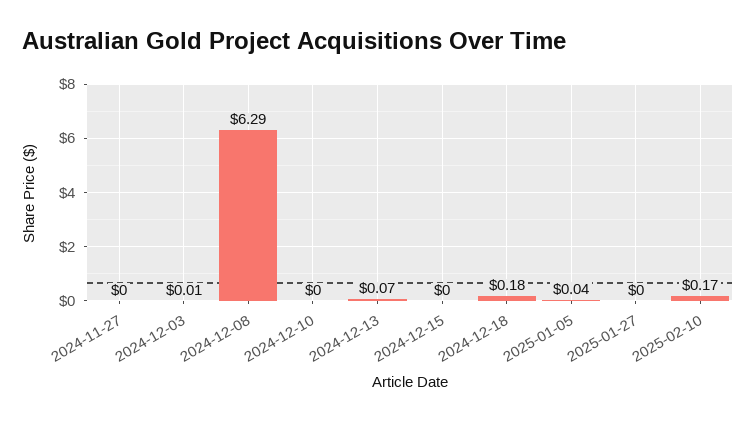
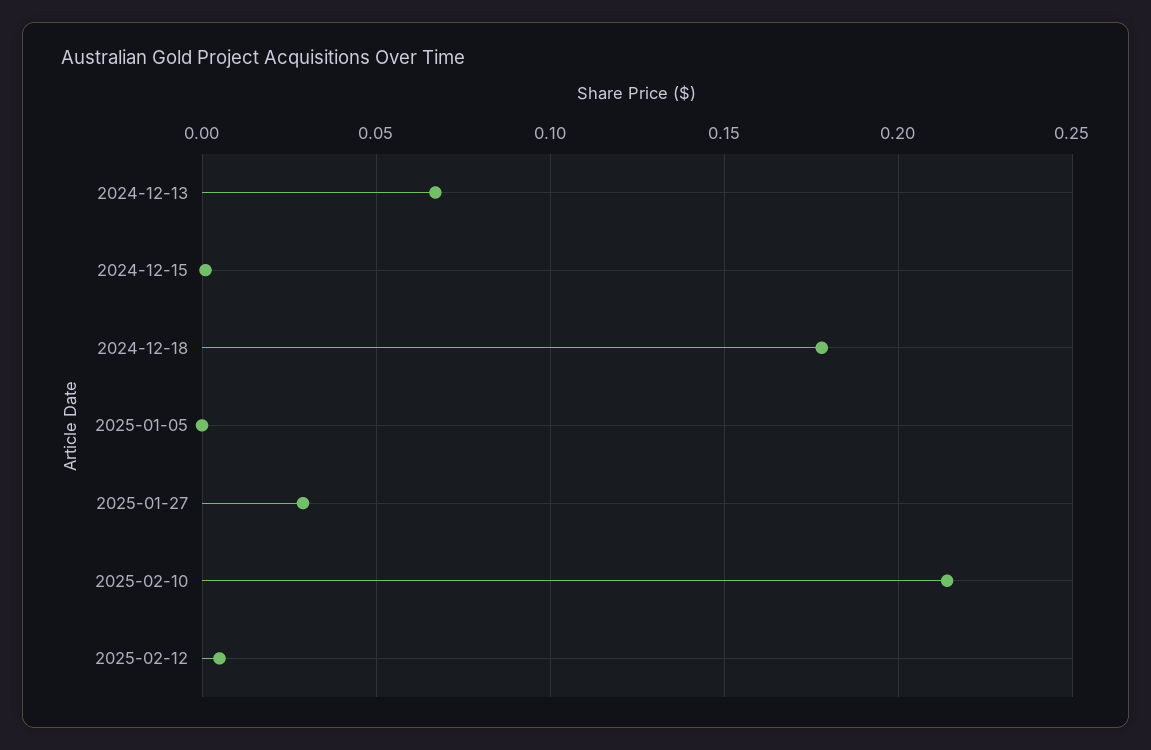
2024-11-27: 0 -> none
2024-12-03: 0.01 -> none
2024-12-08: 6.29 -> none
2024-12-10: 0 -> none
2025-01-05: 0.04 -> 0
2025-01-27: 0 -> 0.03
2025-02-10: 0.17 -> 0.215
2025-02-12: none -> 0.005

